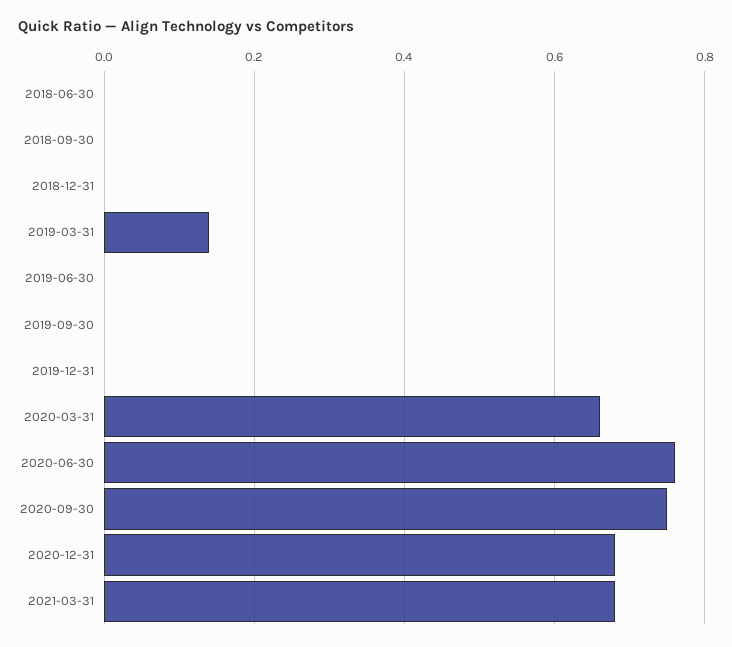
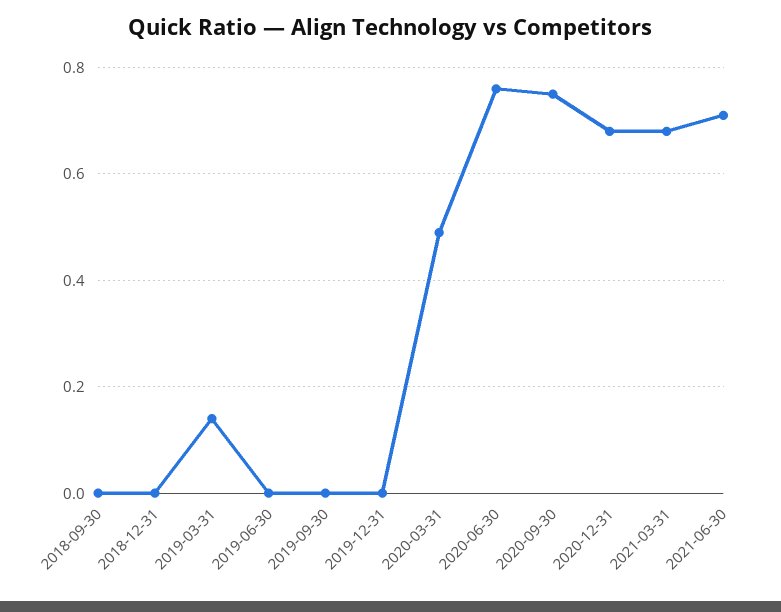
2018-06-30: 0 -> none
2020-03-31: 0.65 -> 0.5
2021-06-30: none -> 0.7

